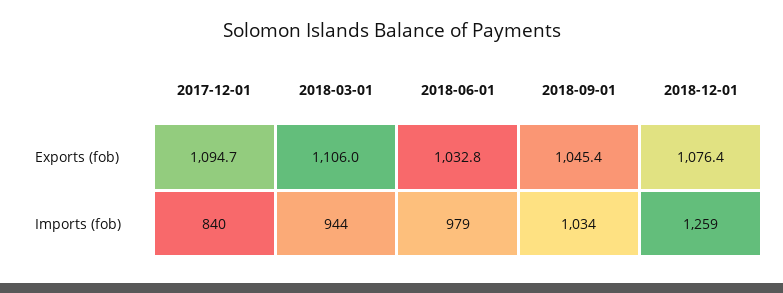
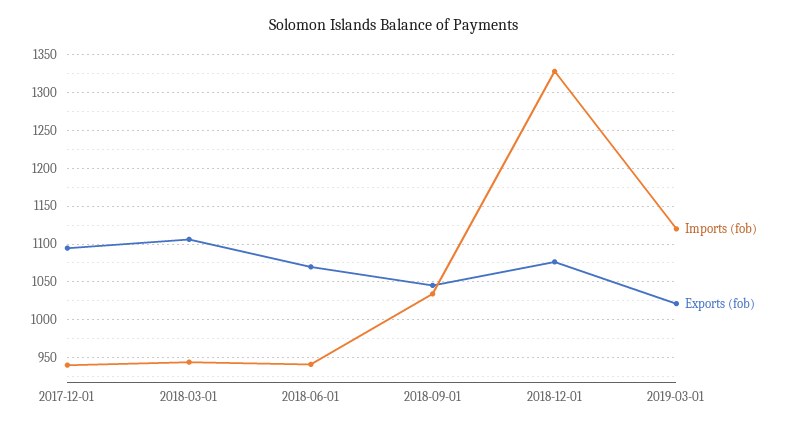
Exports (fob), 2018-06-01: 1032.8 -> 1070
Imports (fob), 2017-12-01: 840 -> 940
Imports (fob), 2018-06-01: 979 -> 940
Imports (fob), 2018-12-01: 1259 -> 1330
Imports (fob), 2019-03-01: none -> 1120
Exports (fob), 2019-03-01: none -> 1020

